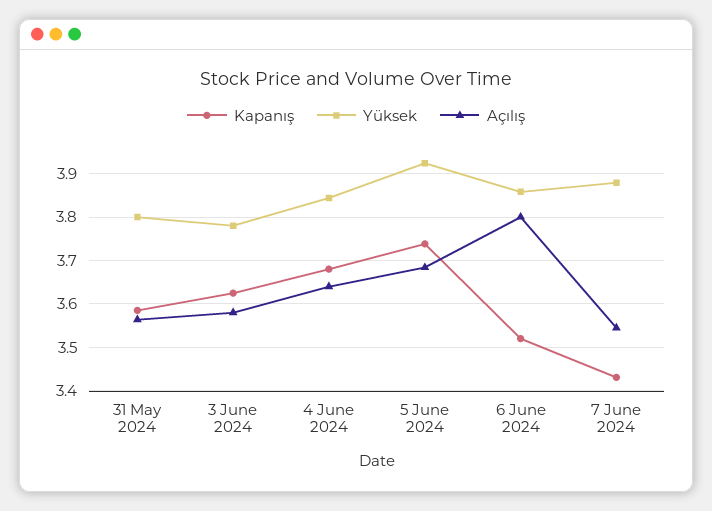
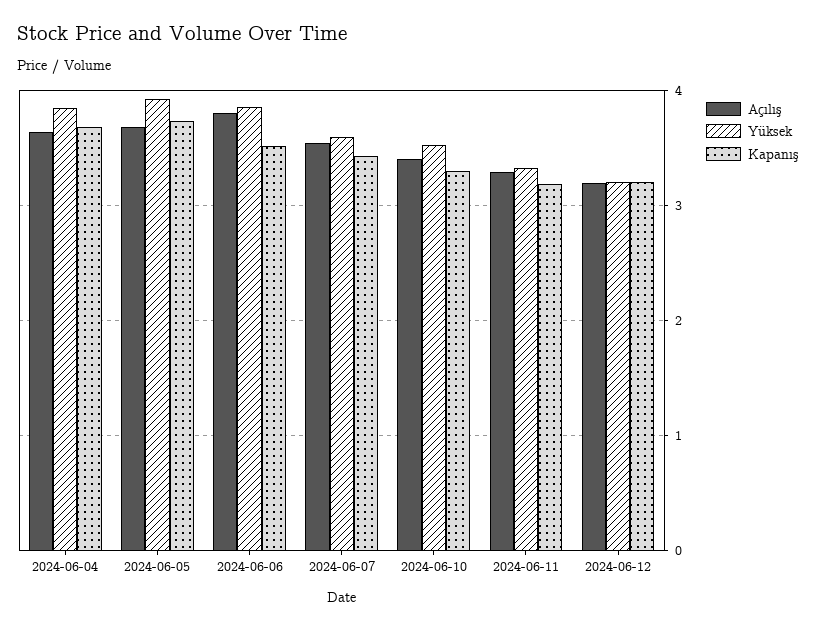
Kapanış, 31 May 2024: 3.58 -> none
Yüksek, 31 May 2024: 3.8 -> none
Açılış, 31 May 2024: 3.56 -> none
Kapanış, 3 June 2024: 3.62 -> none
Yüksek, 3 June 2024: 3.78 -> none
Açılış, 3 June 2024: 3.58 -> none
Yüksek, 7 June 2024: 3.88 -> 3.6
Açılış, 2024-06-10: none -> 3.4
Yüksek, 2024-06-10: none -> 3.5
Kapanış, 2024-06-10: none -> 3.3
Açılış, 2024-06-11: none -> 3.3
Yüksek, 2024-06-11: none -> 3.3
Kapanış, 2024-06-11: none -> 3.2
Açılış, 2024-06-12: none -> 3.2
Yüksek, 2024-06-12: none -> 3.2
Kapanış, 2024-06-12: none -> 3.2

